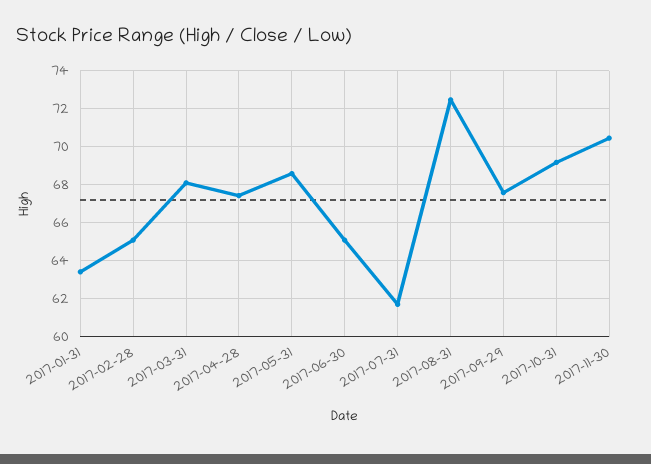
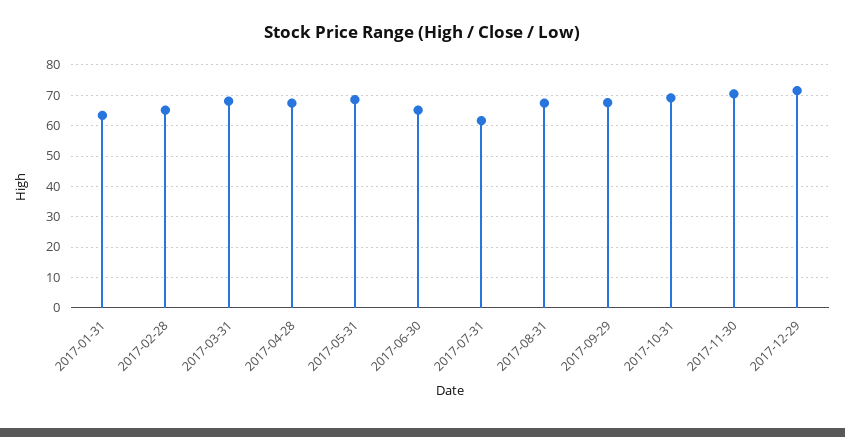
2017-08-31: 72.5 -> 68
2017-12-29: none -> 72

